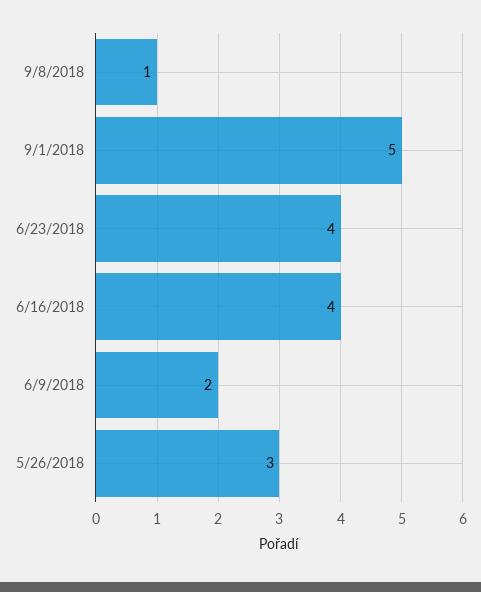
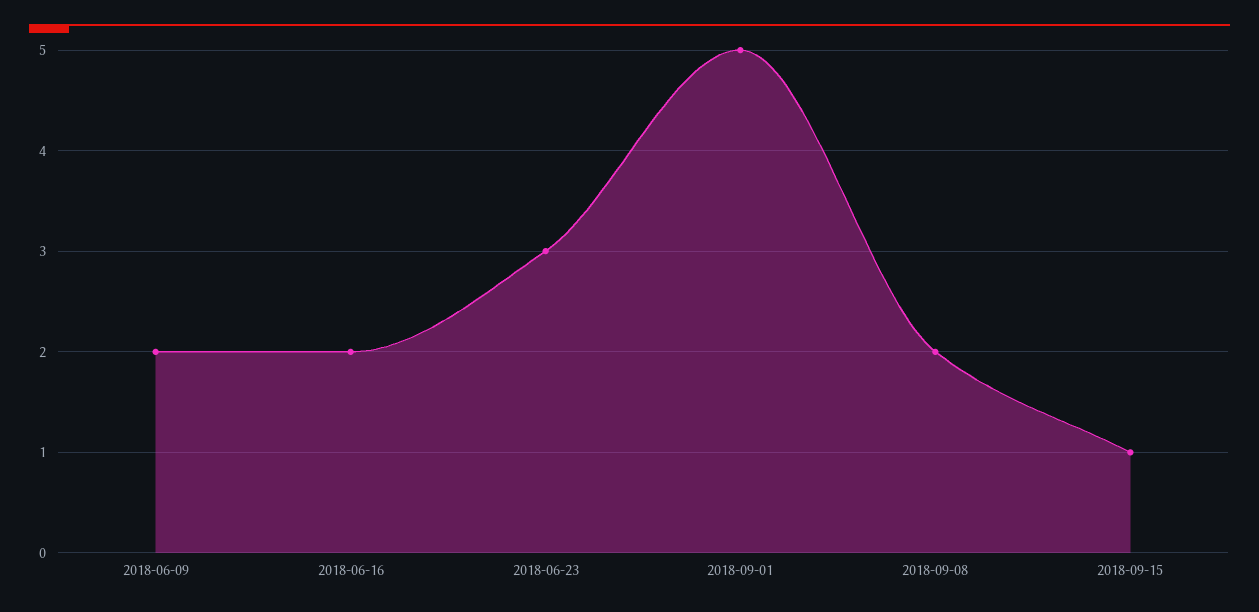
9/8/2018: 1 -> 2
6/23/2018: 4 -> 3
6/16/2018: 4 -> 2
5/26/2018: 3 -> none
2018-09-15: none -> 1

